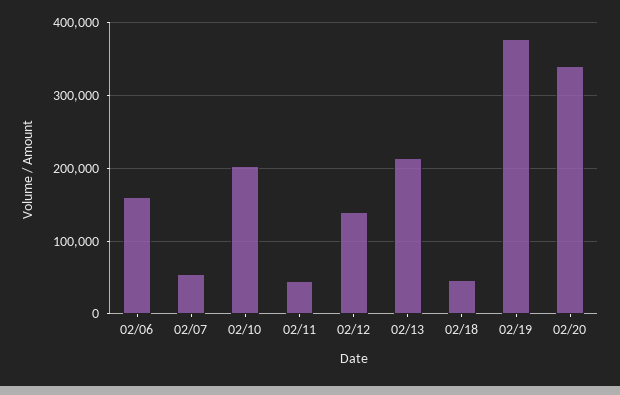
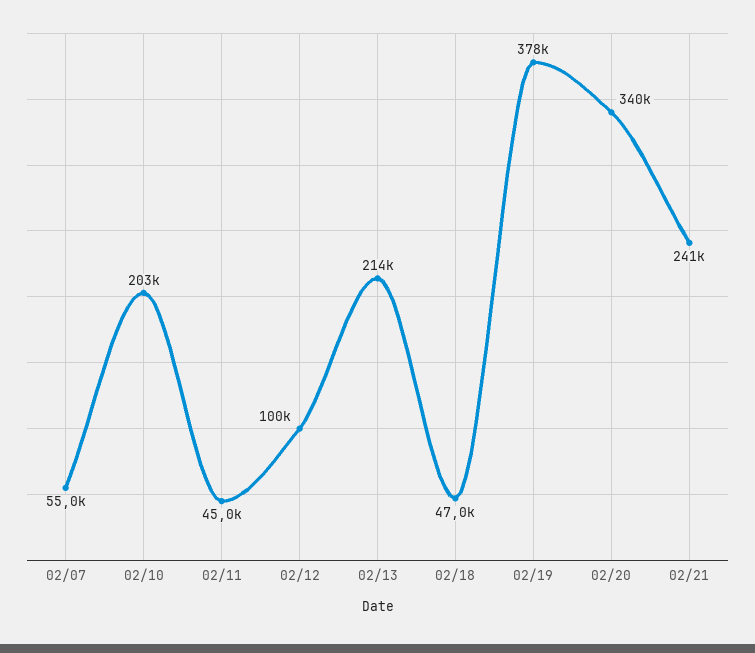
02/06: 160000 -> none
02/12: 140000 -> 100000
02/21: none -> 241000

